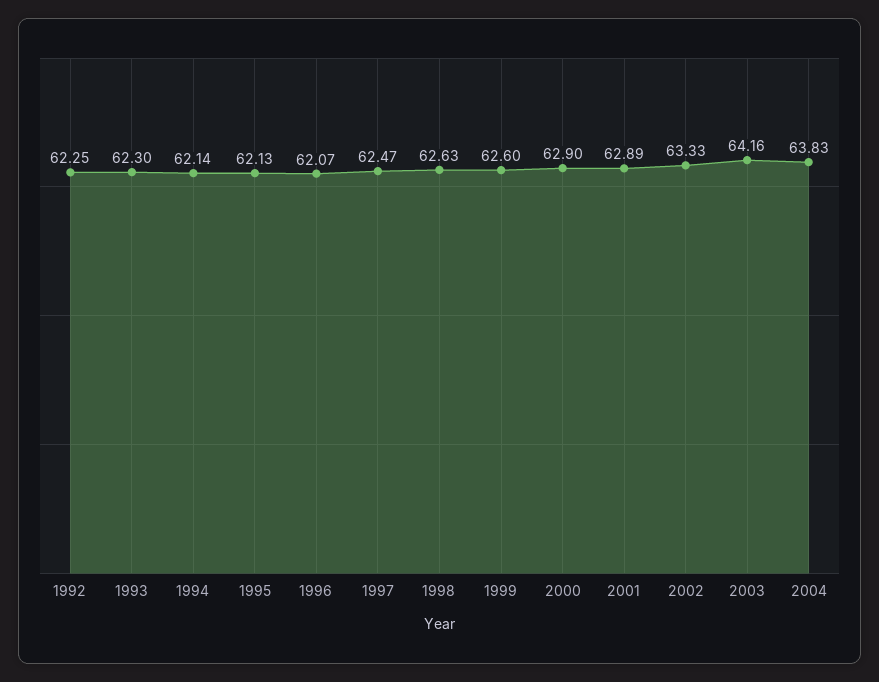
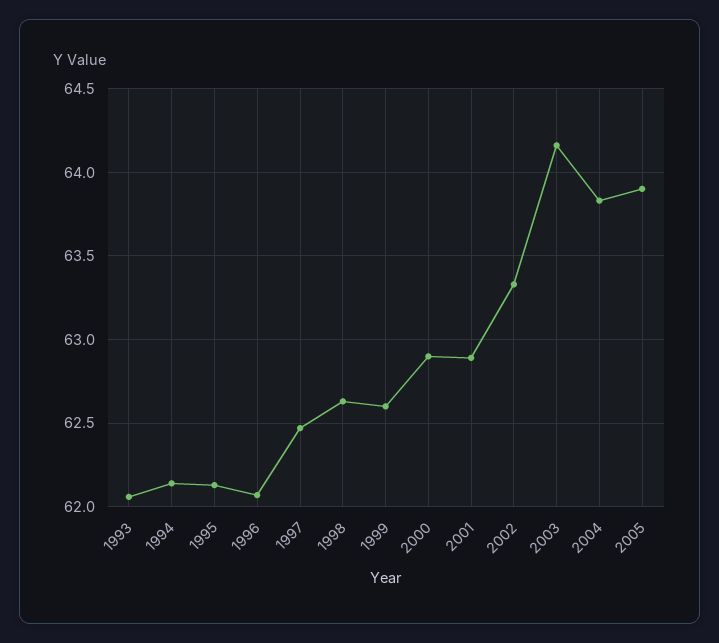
1992: 62.25 -> none
1993: 62.3 -> 62.05
2005: none -> 63.9

